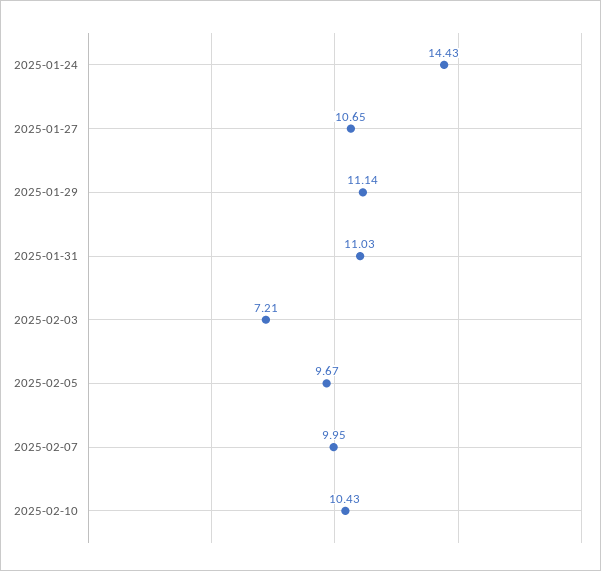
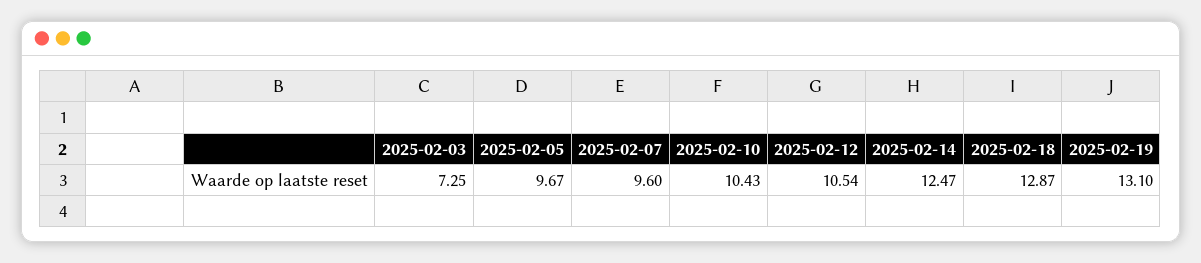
2025-01-24: 14.43 -> none
2025-01-27: 10.65 -> none
2025-01-29: 11.14 -> none
2025-01-31: 11.03 -> none
2025-02-03: 7.21 -> 7.25
2025-02-07: 9.95 -> 9.6
2025-02-12: none -> 10.54
2025-02-14: none -> 12.47
2025-02-18: none -> 12.87
2025-02-19: none -> 13.1

